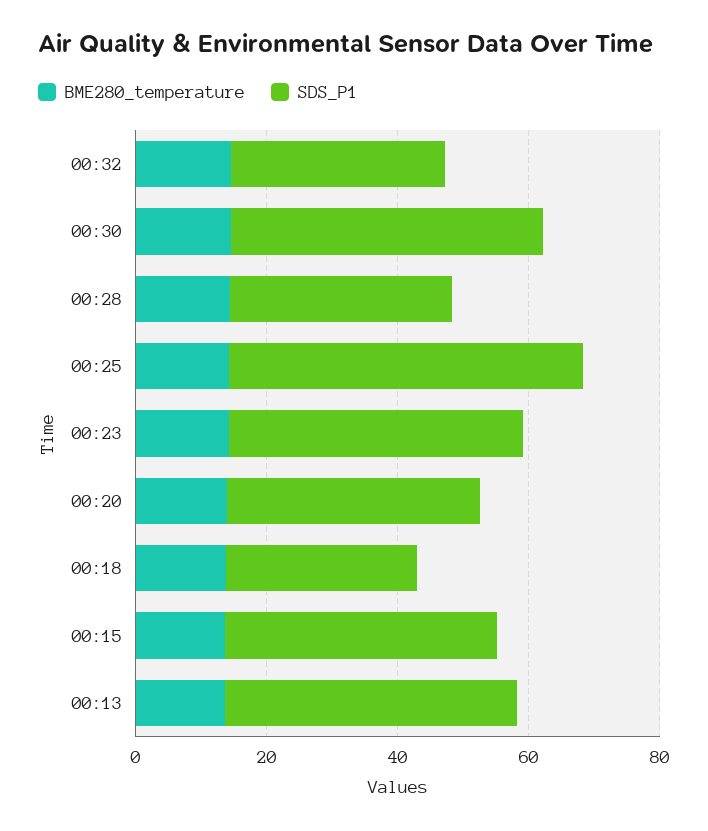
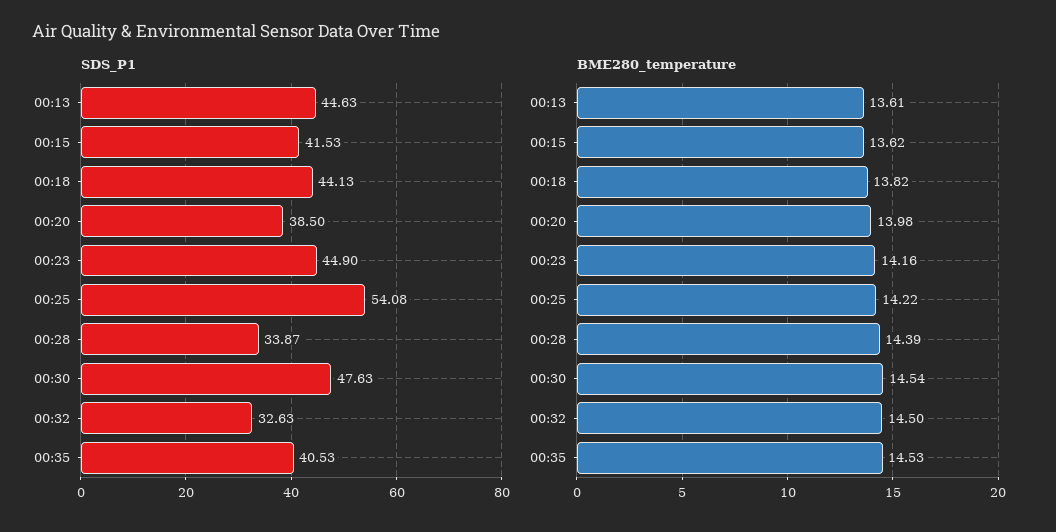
SDS_P1, 00:18: 30 -> 44.13
SDS_P1, 00:35: none -> 40.53
BME280_temperature, 00:35: none -> 14.53

